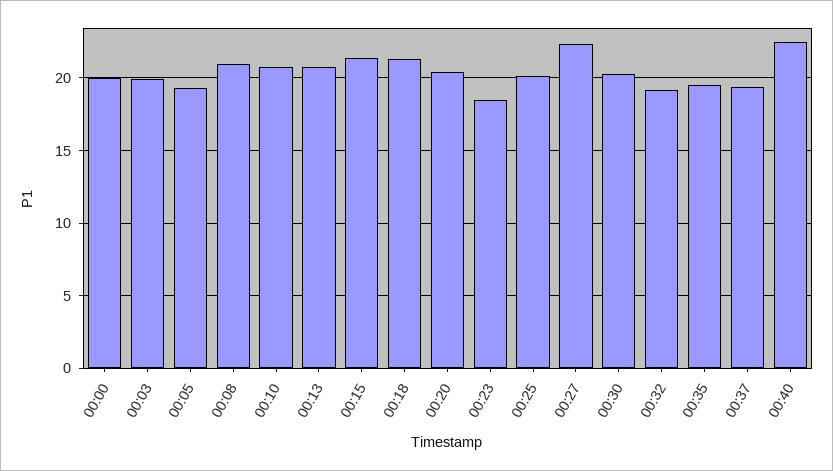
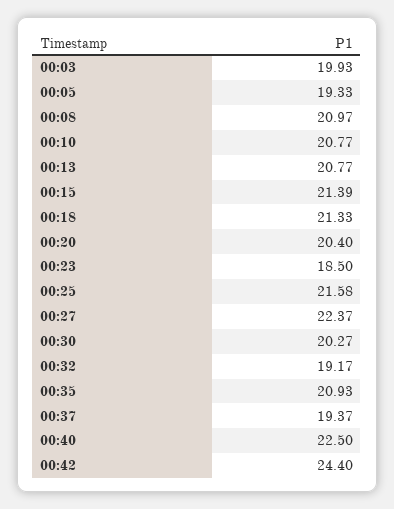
00:00: 20 -> none
00:25: 20 -> 21.58
00:35: 19.5 -> 20.93
00:42: none -> 24.4

